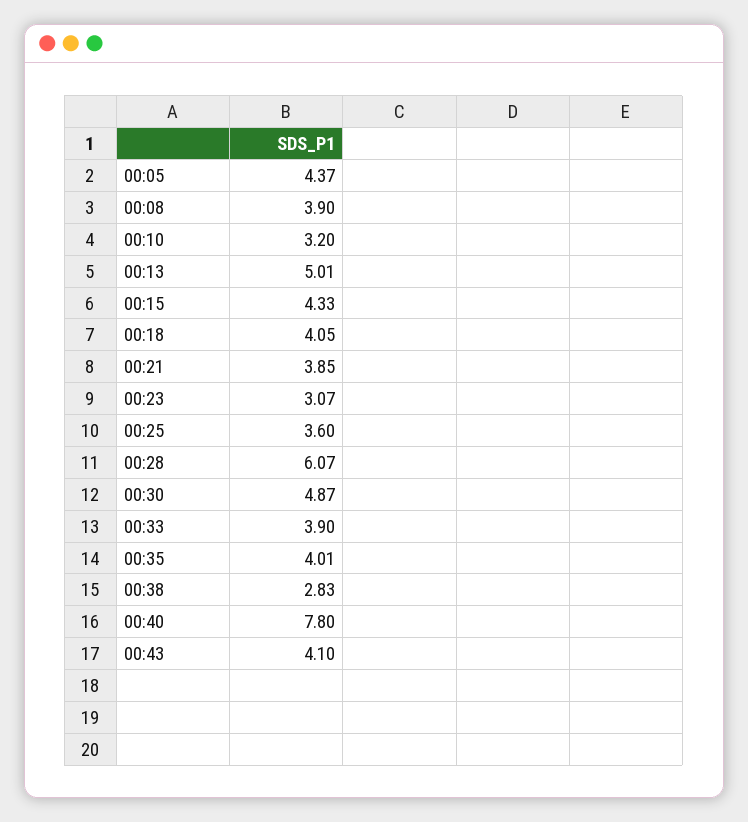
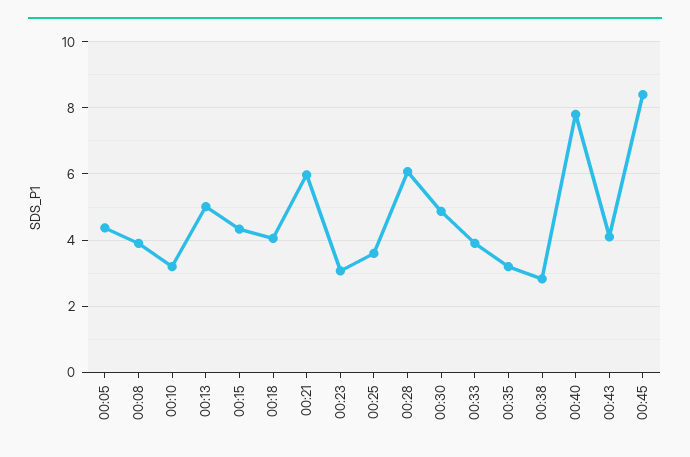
00:21: 3.85 -> 6
00:35: 4.01 -> 3.2
00:45: none -> 8.4

